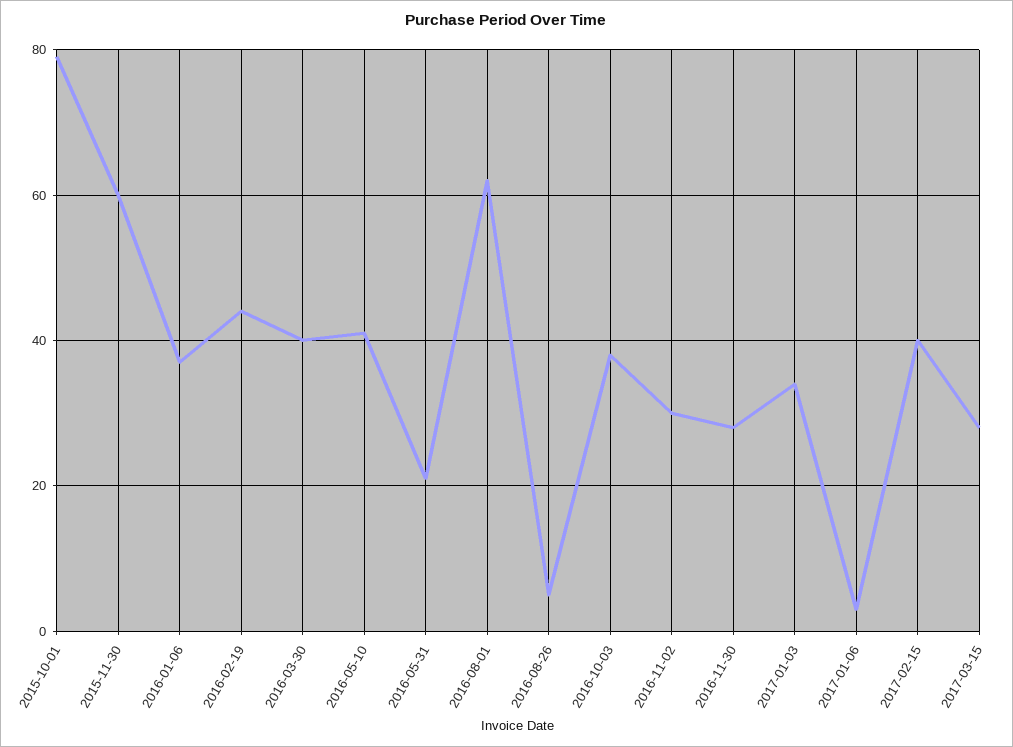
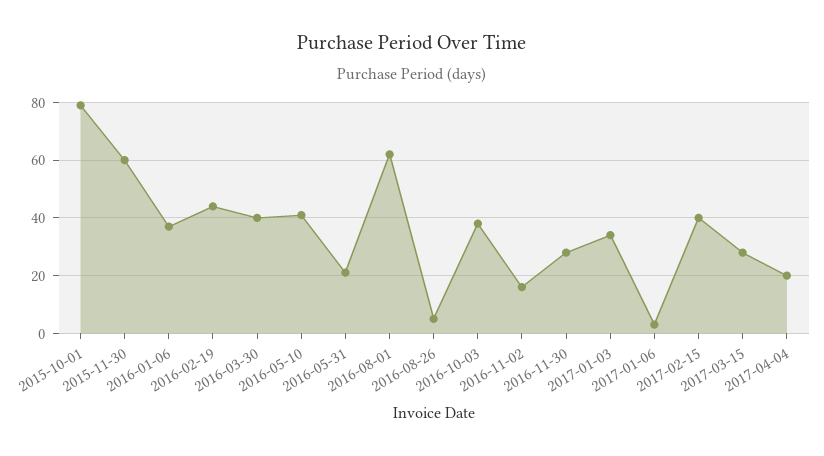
2016-11-02: 30 -> 15
2017-04-04: none -> 20

